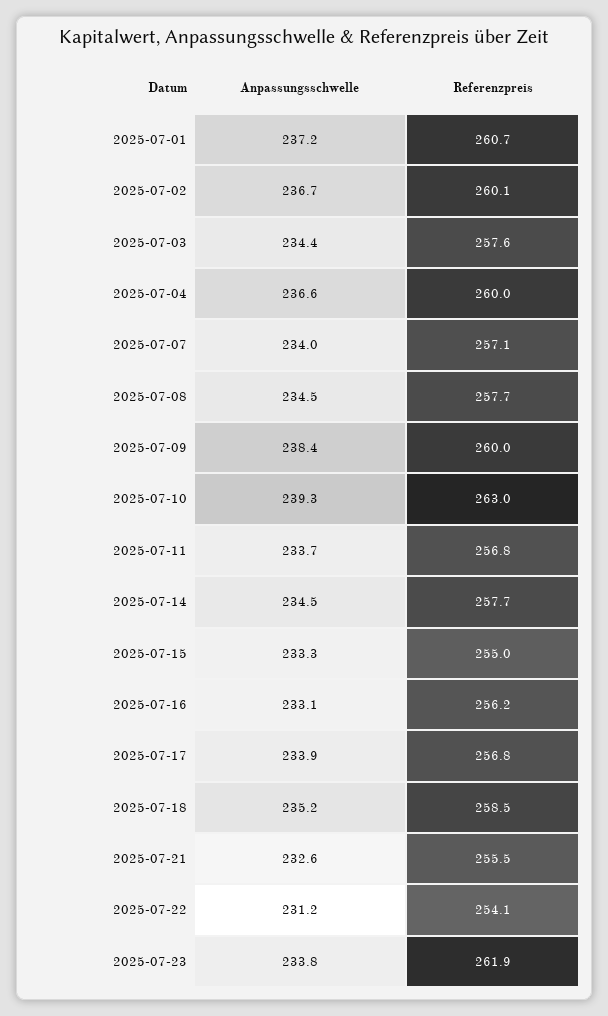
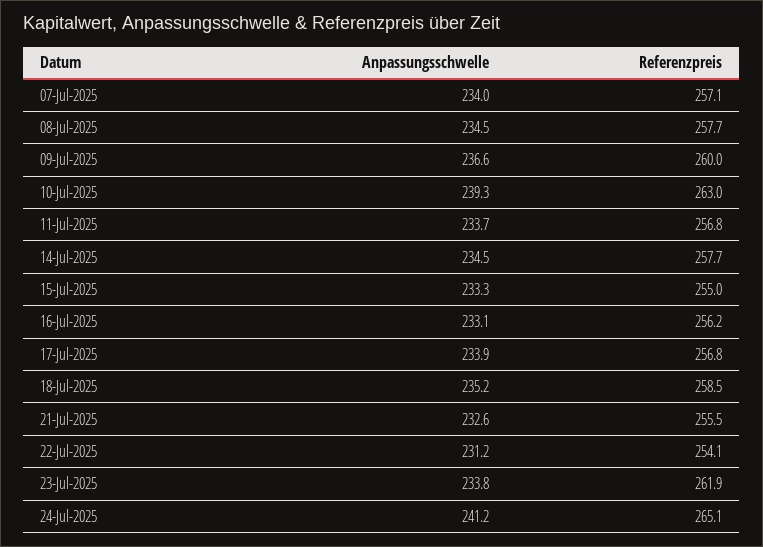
Anpassungsschwelle, 2025-07-01: 237.2 -> none
Referenzpreis, 2025-07-01: 260.7 -> none
Anpassungsschwelle, 2025-07-02: 236.7 -> none
Referenzpreis, 2025-07-02: 260.1 -> none
Anpassungsschwelle, 2025-07-03: 234.4 -> none
Referenzpreis, 2025-07-03: 257.6 -> none
Anpassungsschwelle, 2025-07-04: 236.6 -> none
Referenzpreis, 2025-07-04: 260 -> none
Anpassungsschwelle, 2025-07-09: 238.4 -> 236.6
Anpassungsschwelle, 24-Jul-2025: none -> 241.2
Referenzpreis, 24-Jul-2025: none -> 265.1

